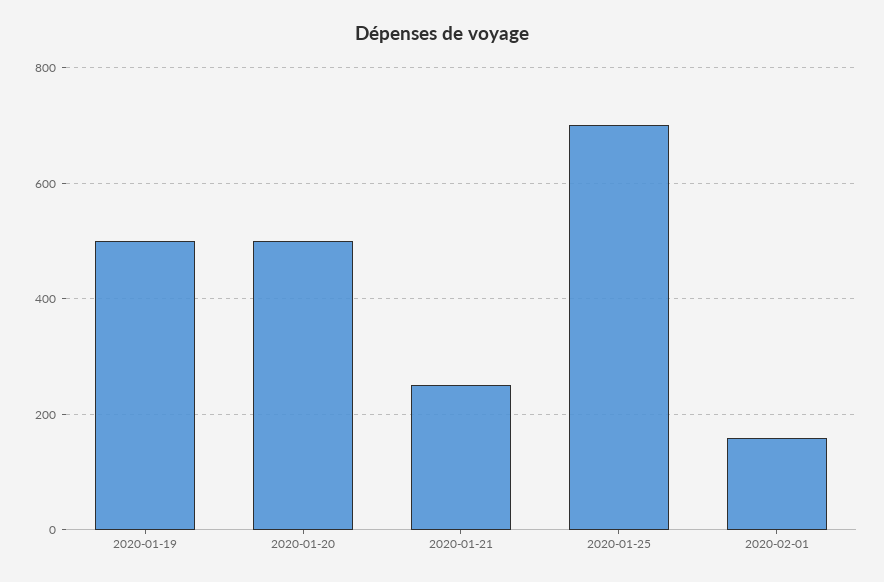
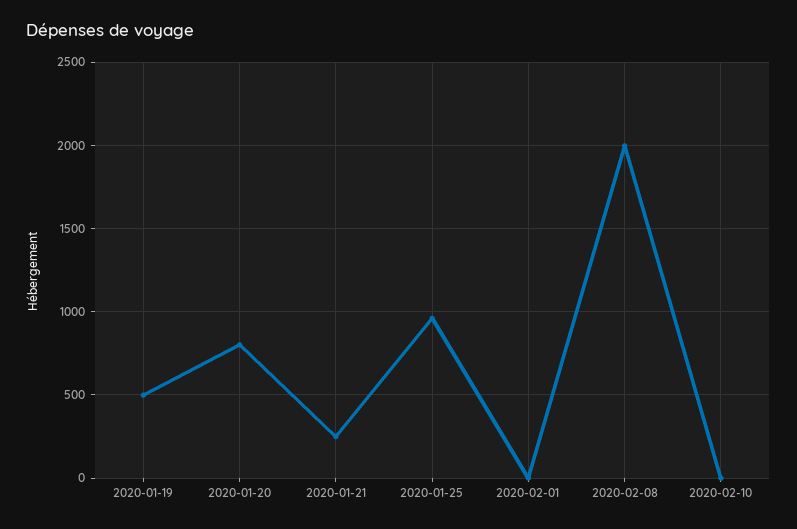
2020-01-20: 500 -> 800
2020-01-25: 700 -> 950
2020-02-01: 160 -> 0
2020-02-08: none -> 2000
2020-02-10: none -> 0

